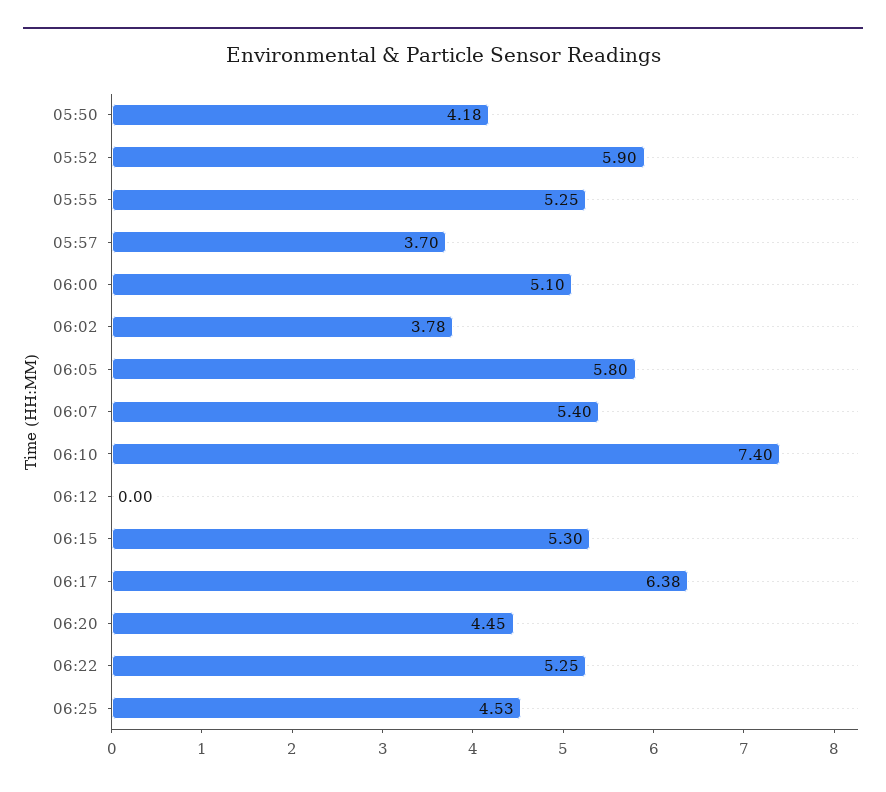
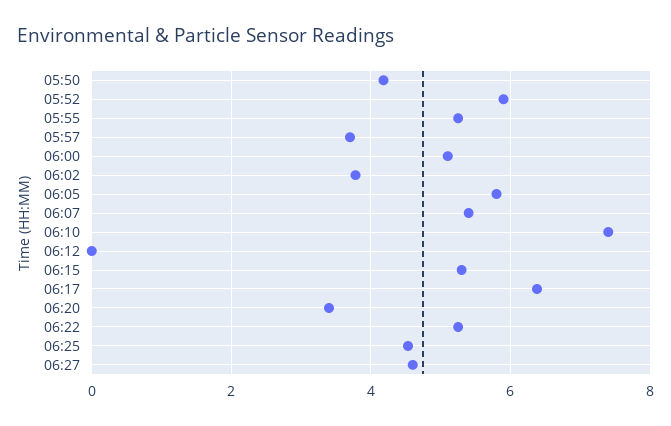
06:20: 4.45 -> 3.4
06:27: none -> 4.6

